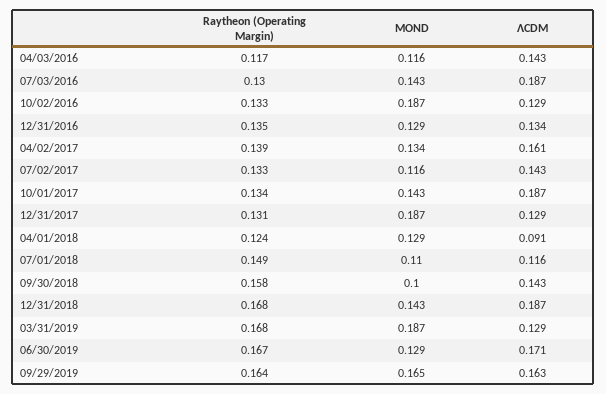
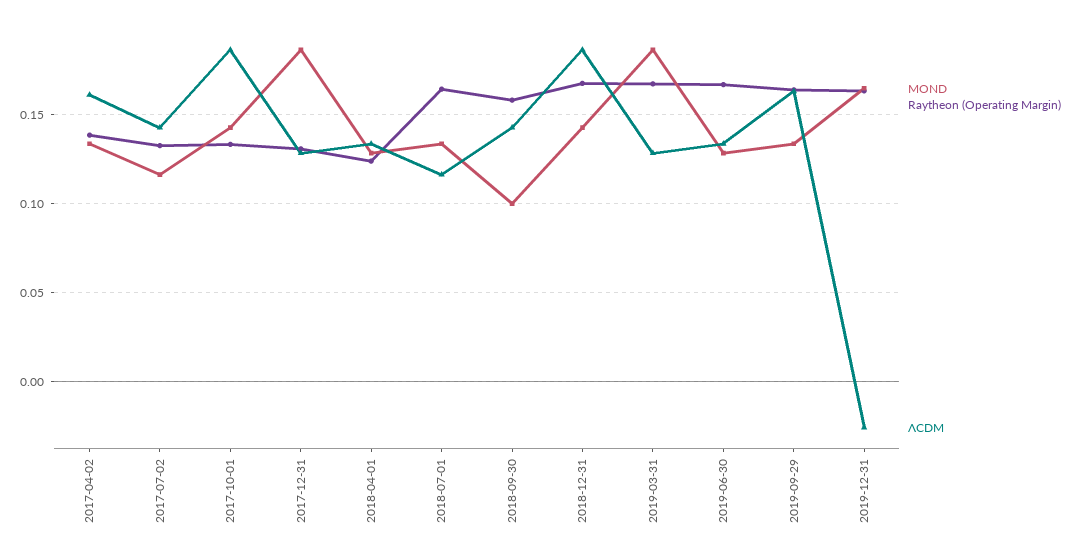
Raytheon (Operating Margin), 04/03/2016: 0.117 -> none
MOND, 04/03/2016: 0.116 -> none
ΛCDM, 04/03/2016: 0.143 -> none
Raytheon (Operating Margin), 07/03/2016: 0.13 -> none
MOND, 07/03/2016: 0.143 -> none
ΛCDM, 07/03/2016: 0.187 -> none
Raytheon (Operating Margin), 10/02/2016: 0.133 -> none
MOND, 10/02/2016: 0.187 -> none
ΛCDM, 10/02/2016: 0.129 -> none
Raytheon (Operating Margin), 12/31/2016: 0.135 -> none
MOND, 12/31/2016: 0.129 -> none
ΛCDM, 12/31/2016: 0.134 -> none
ΛCDM, 04/01/2018: 0.091 -> 0.135
Raytheon (Operating Margin), 07/01/2018: 0.149 -> 0.165
MOND, 07/01/2018: 0.11 -> 0.135
ΛCDM, 06/30/2019: 0.171 -> 0.135
MOND, 09/29/2019: 0.165 -> 0.135
MOND, 2019-12-31: none -> 0.165
Raytheon (Operating Margin), 2019-12-31: none -> 0.165
ΛCDM, 2019-12-31: none -> -0.025

